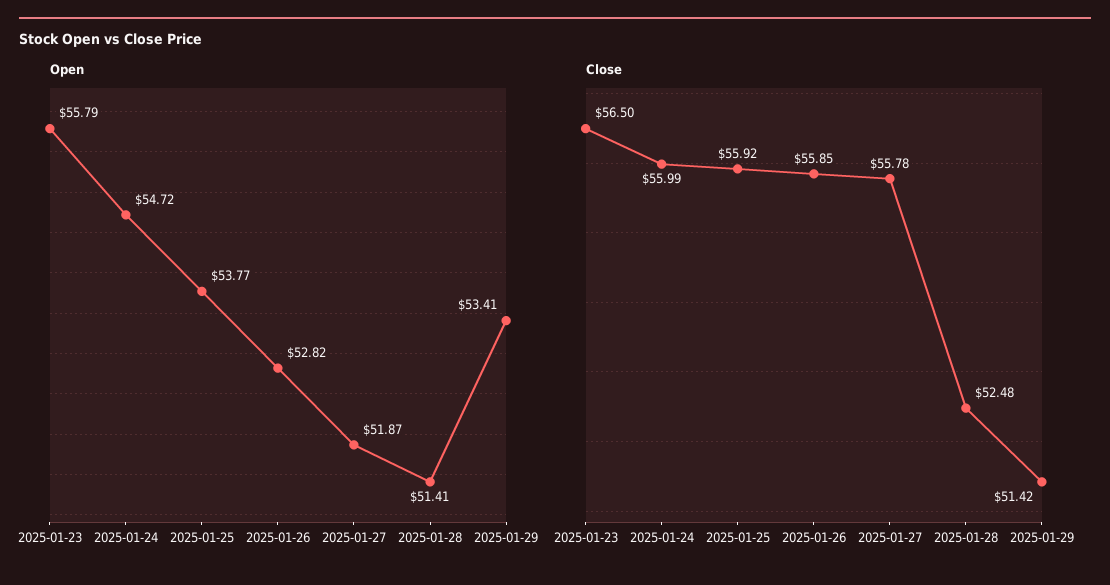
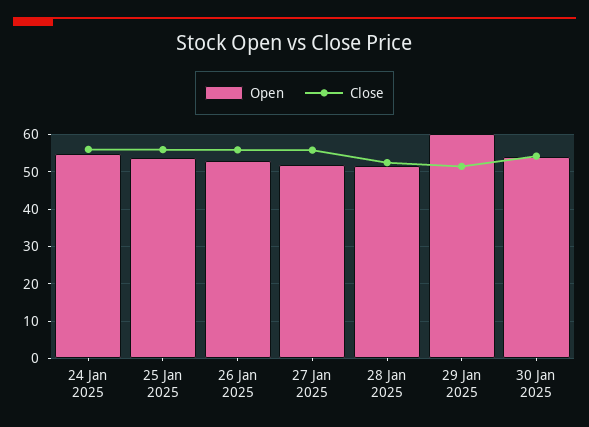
Open, 2025-01-23: 55.79 -> none
Open, 2025-01-29: 53.41 -> 60
Close, 2025-01-23: 56.5 -> none
Open, 30 Jan 2025: none -> 54
Close, 30 Jan 2025: none -> 54

